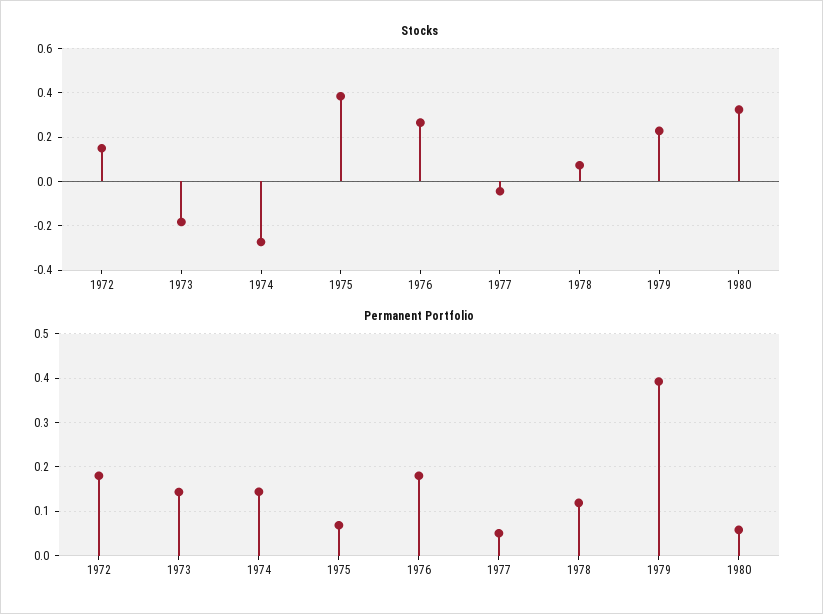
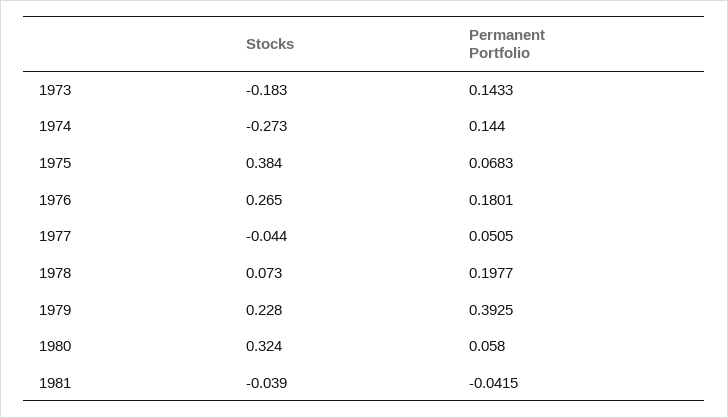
Stocks, 1972: 0.15 -> none
Permanent Portfolio, 1972: 0.18 -> none
Permanent Portfolio, 1978: 0.12 -> 0.1977
Stocks, 1981: none -> -0.039
Permanent Portfolio, 1981: none -> -0.0415

